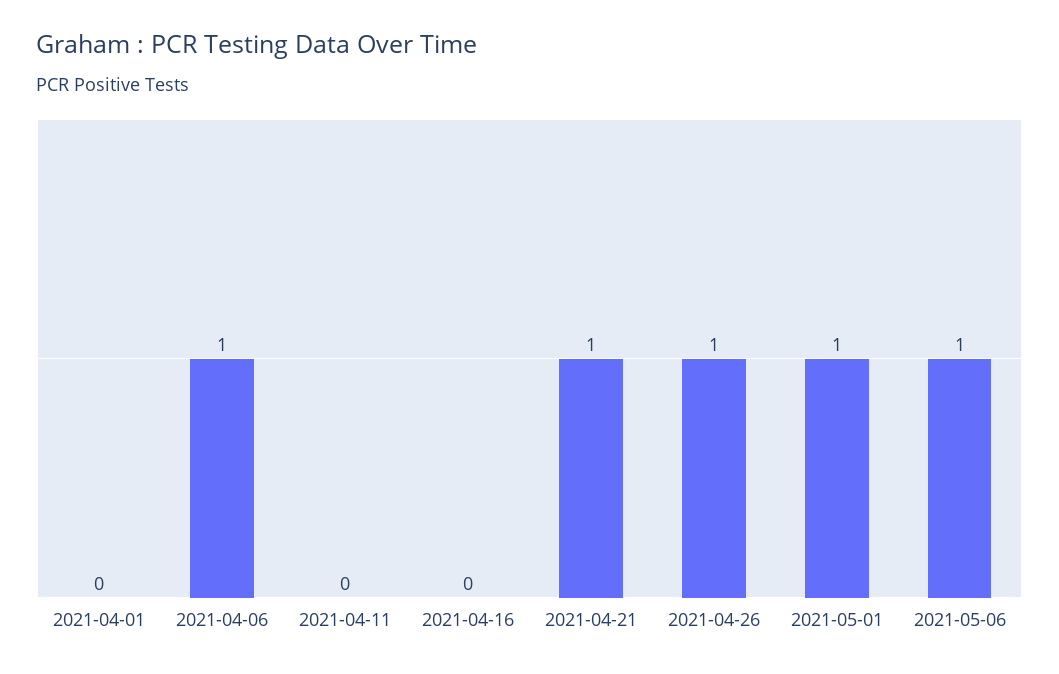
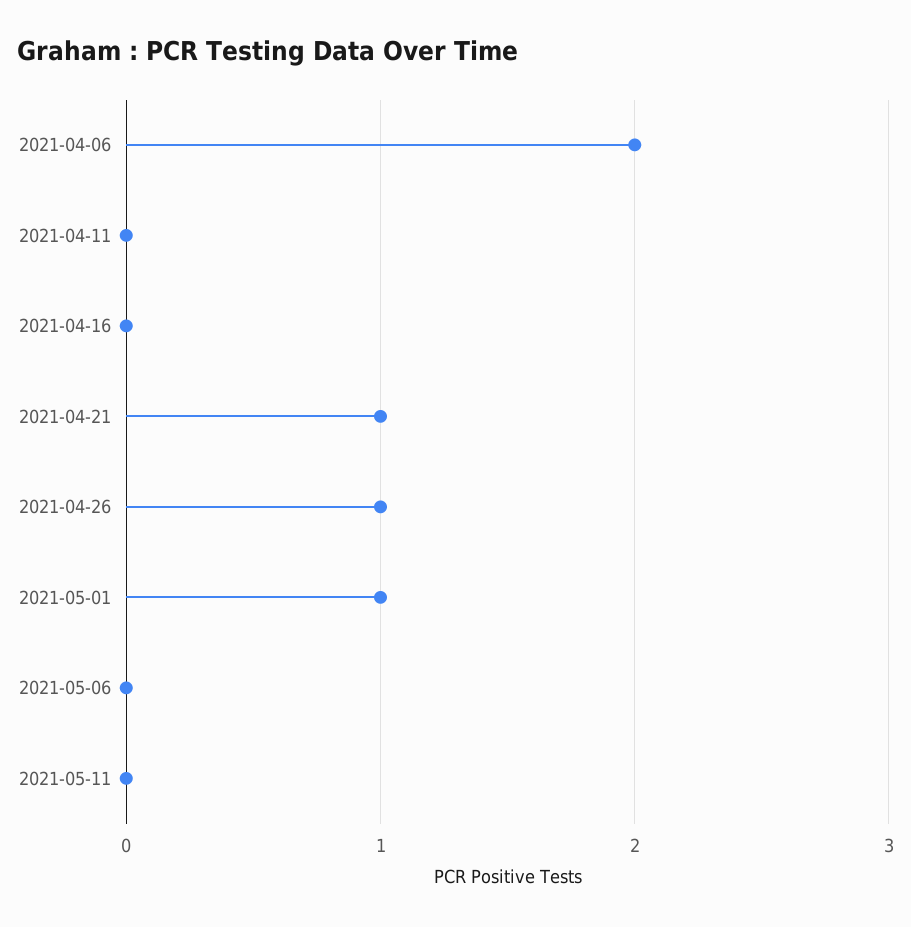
2021-04-01: 0 -> none
2021-04-06: 1 -> 2
2021-05-06: 1 -> 0
2021-05-11: none -> 0

